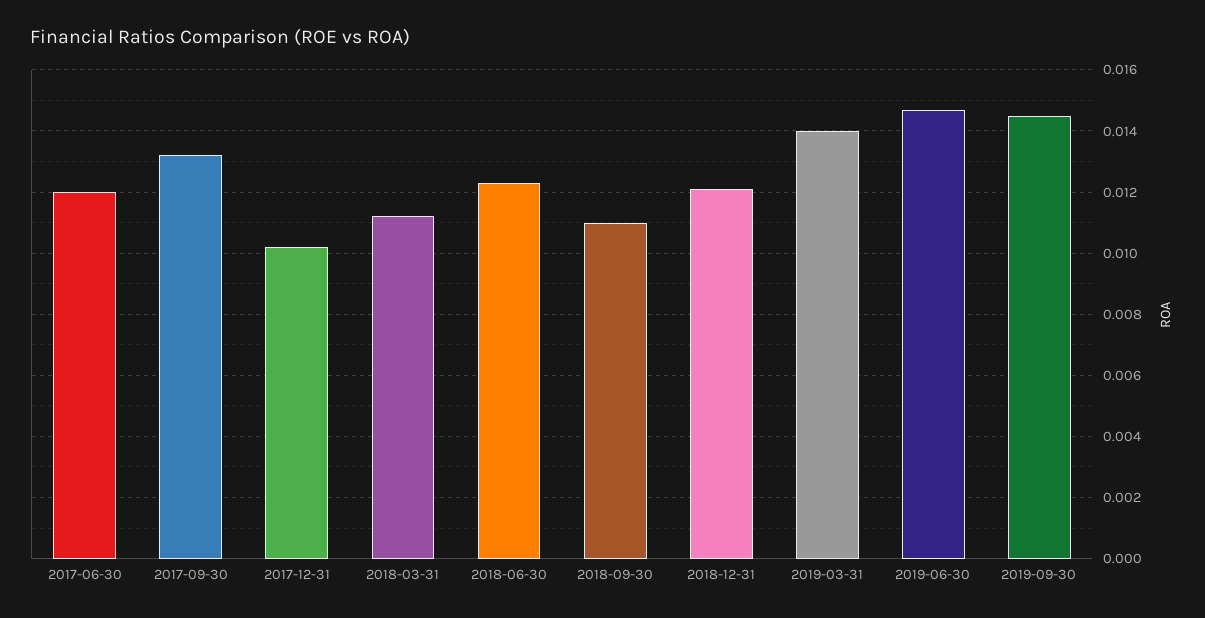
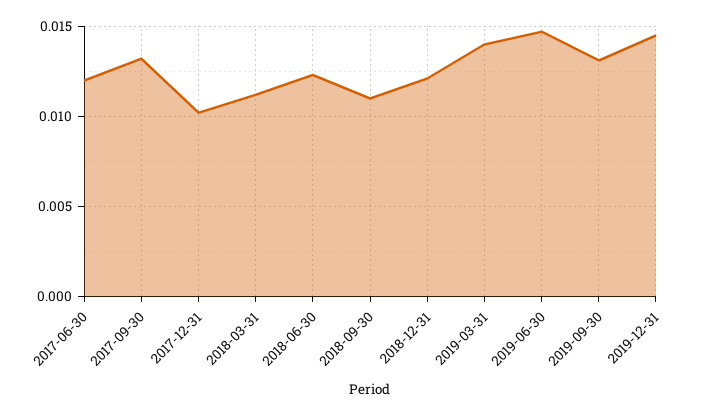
2019-09-30: 0.0145 -> 0.013
2019-12-31: none -> 0.0145

